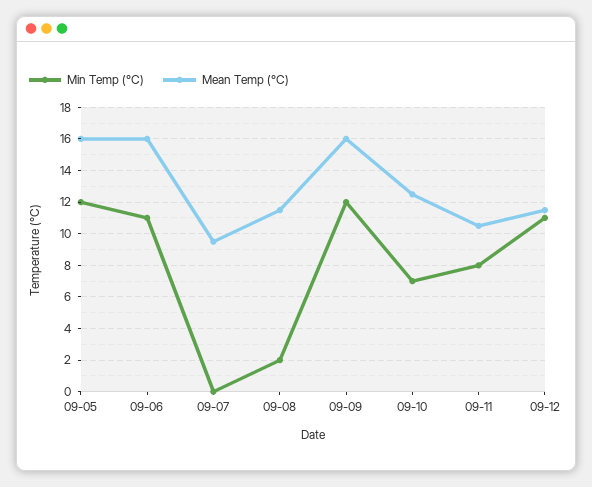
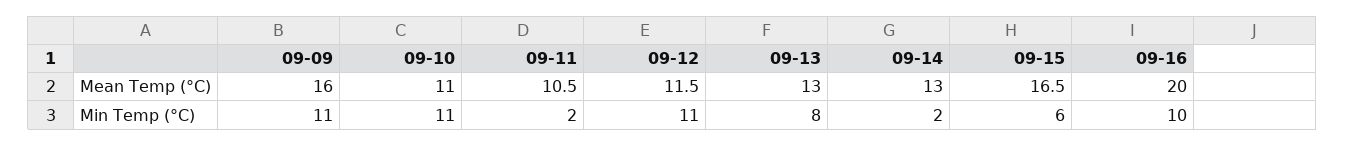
Min Temp (°C), 09-05: 12 -> none
Mean Temp (°C), 09-05: 16 -> none
Min Temp (°C), 09-06: 11 -> none
Mean Temp (°C), 09-06: 16 -> none
Min Temp (°C), 09-07: 0 -> none
Mean Temp (°C), 09-07: 9.5 -> none
Min Temp (°C), 09-08: 2 -> none
Mean Temp (°C), 09-08: 11.5 -> none
Min Temp (°C), 09-09: 12 -> 11
Min Temp (°C), 09-10: 7 -> 11
Mean Temp (°C), 09-10: 12.5 -> 11
Min Temp (°C), 09-11: 8 -> 2
Mean Temp (°C), 09-13: none -> 13
Mean Temp (°C), 09-14: none -> 13
Mean Temp (°C), 09-15: none -> 16.5
Mean Temp (°C), 09-16: none -> 20
Min Temp (°C), 09-13: none -> 8
Min Temp (°C), 09-14: none -> 2
Min Temp (°C), 09-15: none -> 6
Min Temp (°C), 09-16: none -> 10

